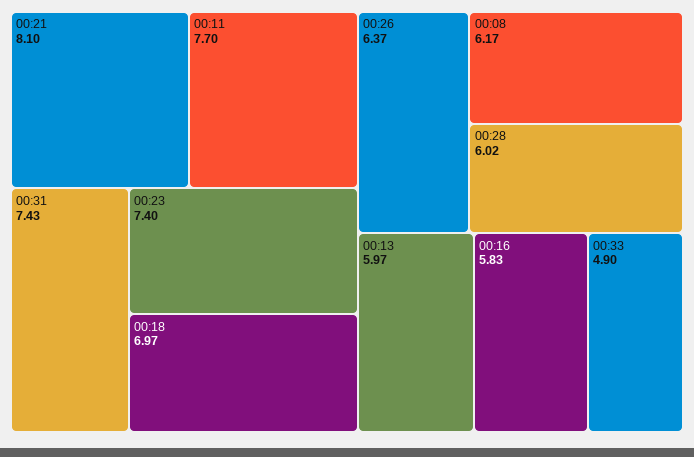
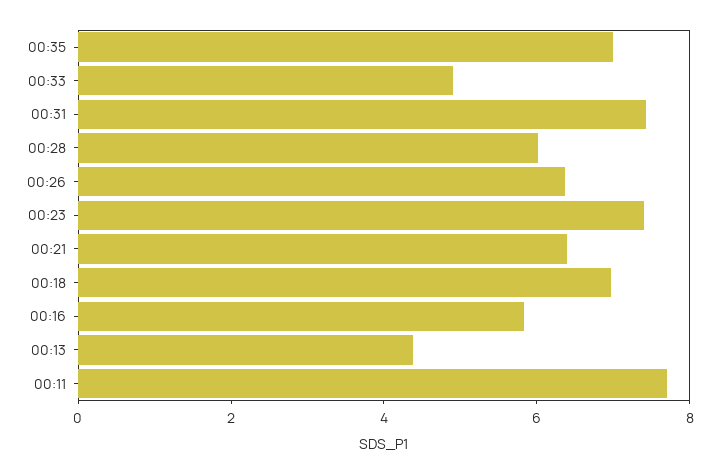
00:21: 8.1 -> 6.5
00:08: 6.17 -> none
00:13: 5.97 -> 4.5
00:35: none -> 7

